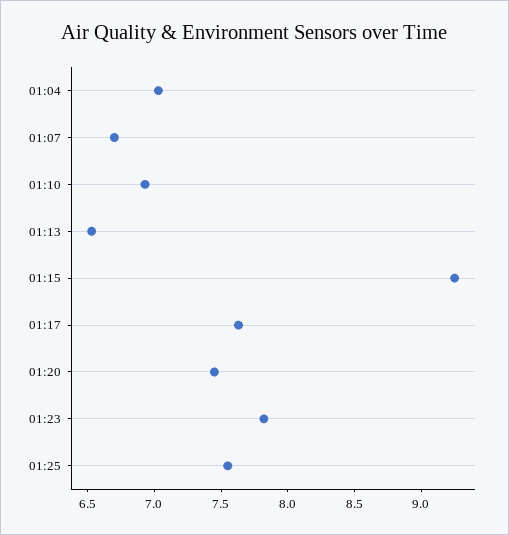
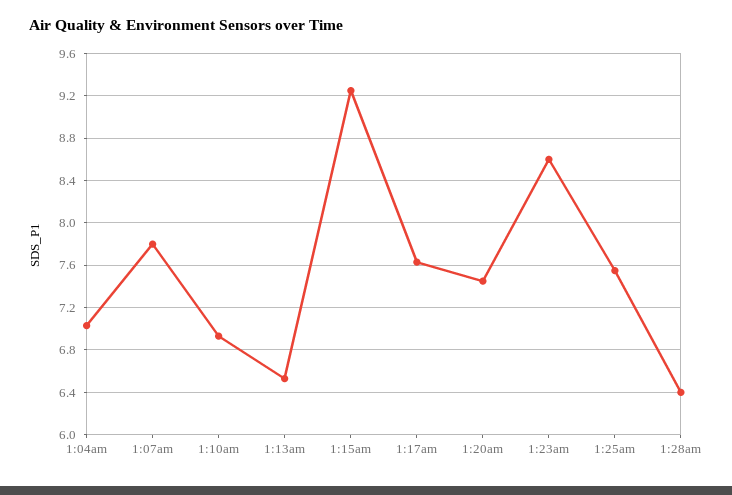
01:07: 6.7 -> 7.8
01:23: 7.8 -> 8.6
1:28am: none -> 6.4

